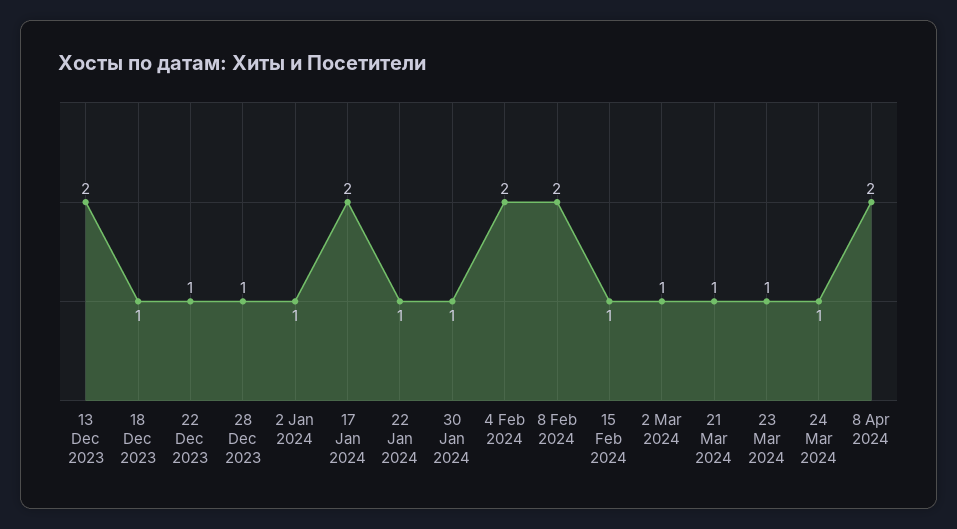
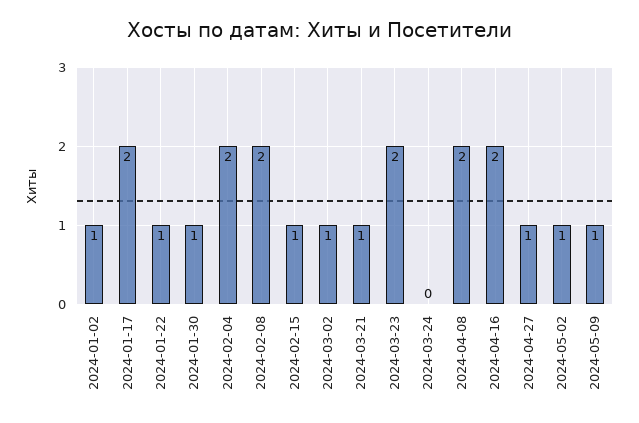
13 Dec 2023: 2 -> none
18 Dec 2023: 1 -> none
22 Dec 2023: 1 -> none
28 Dec 2023: 1 -> none
23 Mar 2024: 1 -> 2
24 Mar 2024: 1 -> 0
2024-04-16: none -> 2
2024-04-27: none -> 1
2024-05-02: none -> 1
2024-05-09: none -> 1

